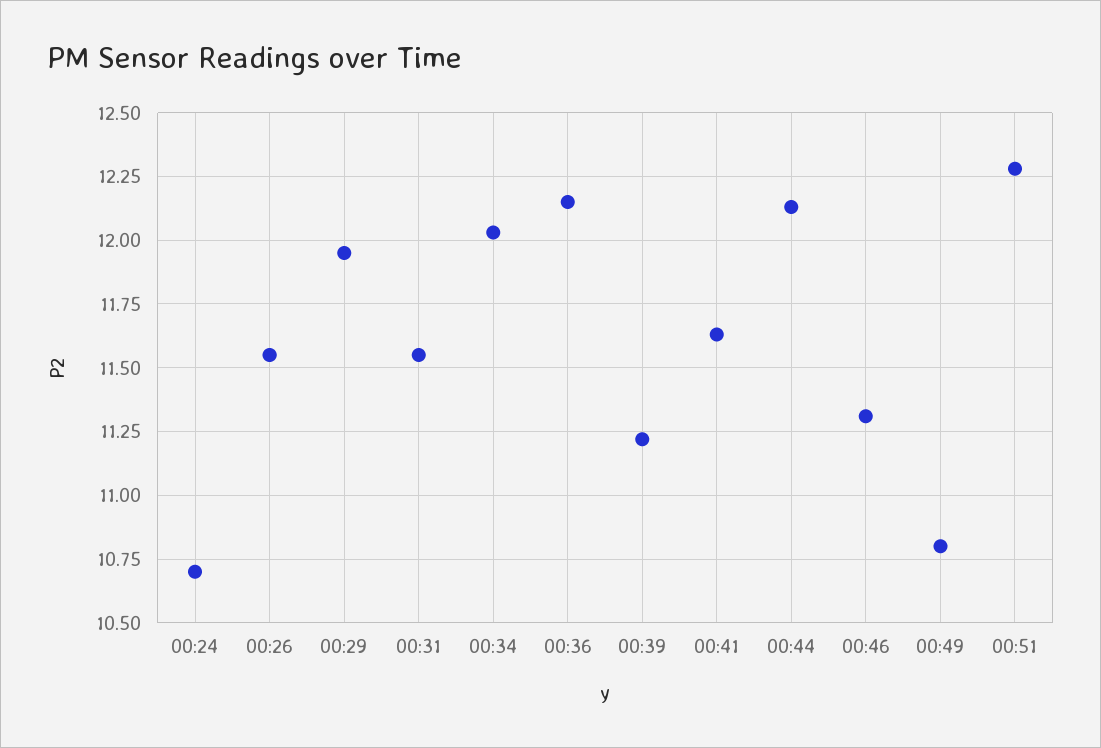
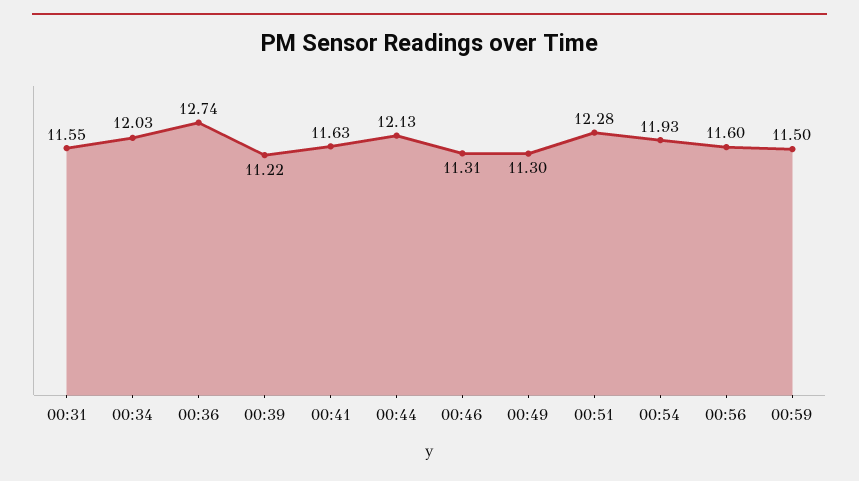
00:24: 10.7 -> none
00:26: 11.55 -> none
00:29: 11.95 -> none
00:36: 12.15 -> 12.74
00:49: 10.8 -> 11.3
00:54: none -> 11.93
00:56: none -> 11.6
00:59: none -> 11.5

